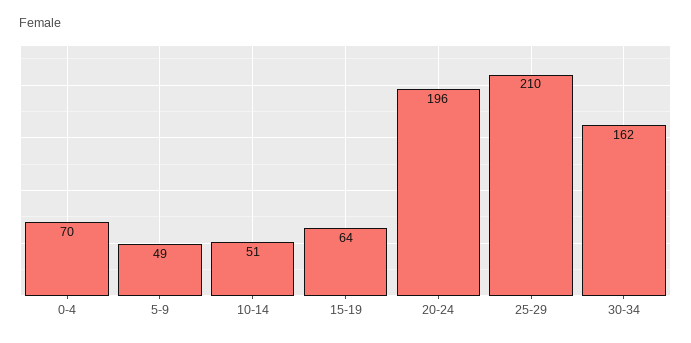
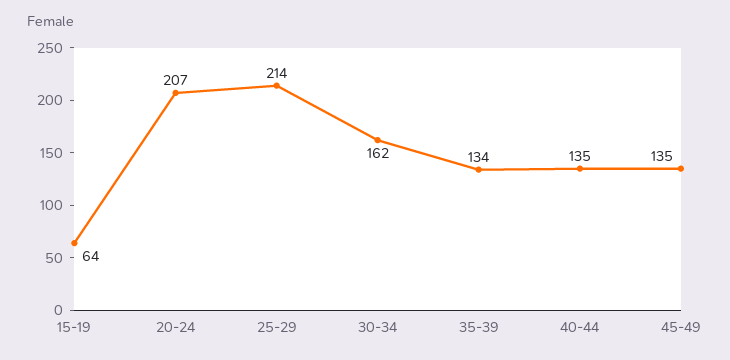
0-4: 70 -> none
5-9: 49 -> none
10-14: 51 -> none
20-24: 196 -> 207
25-29: 210 -> 214
35-39: none -> 134
40-44: none -> 135
45-49: none -> 135

